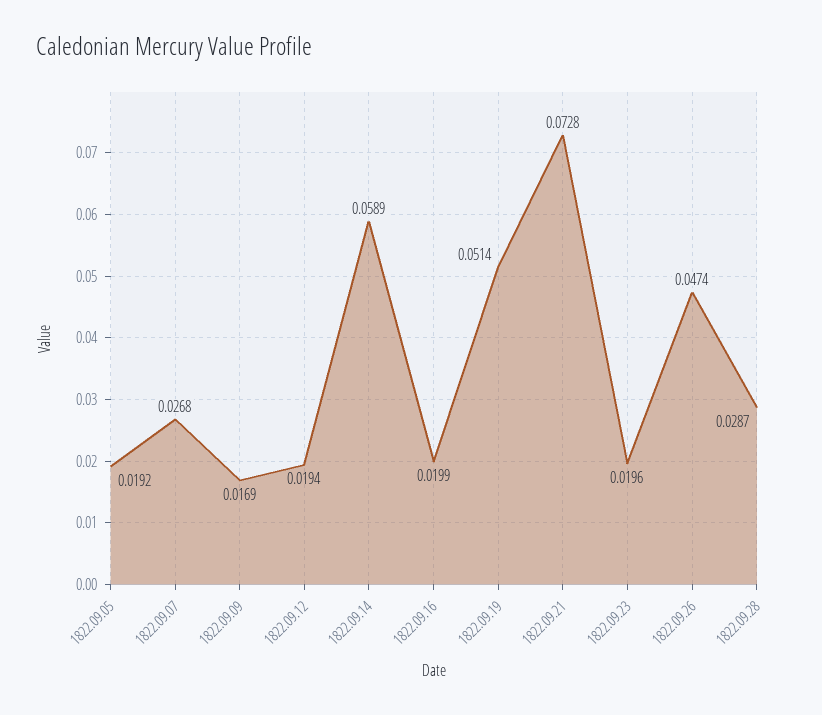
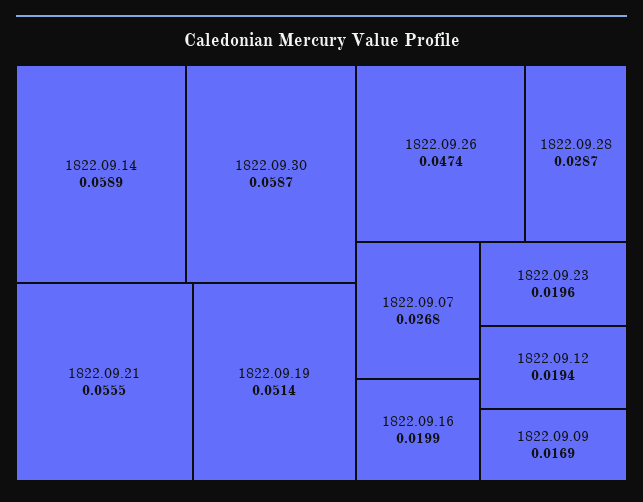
1822.09.05: 0.0192 -> none
1822.09.21: 0.0728 -> 0.0555
1822.09.30: none -> 0.0587

